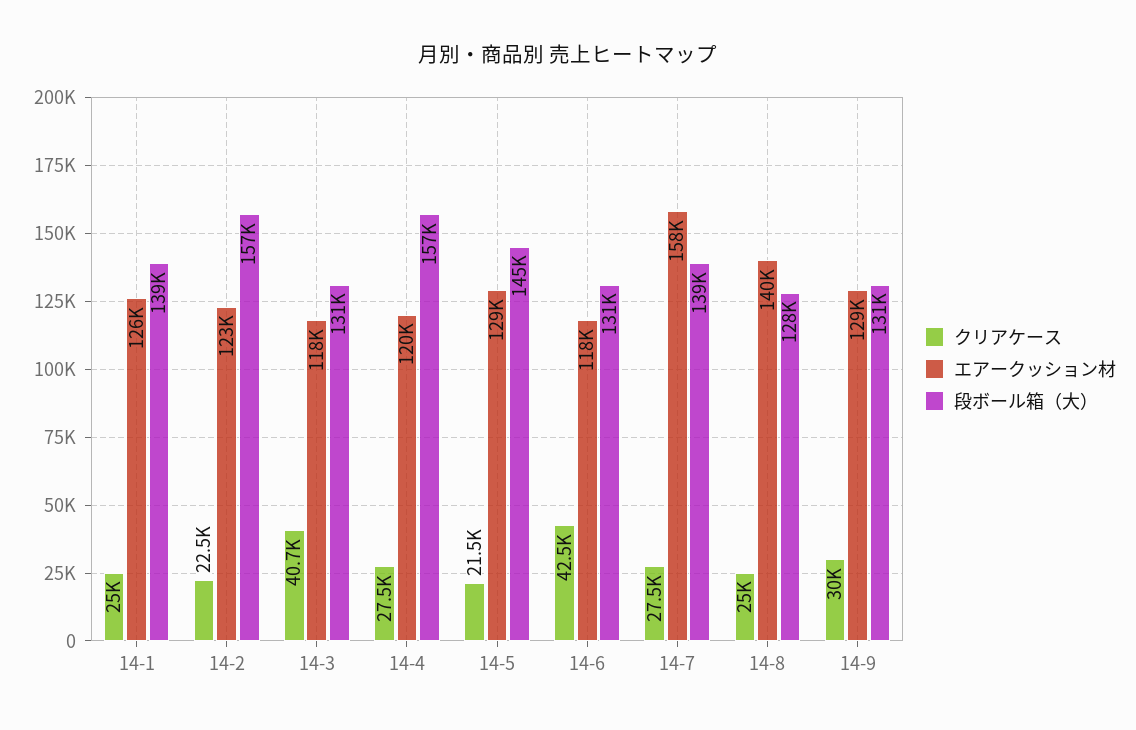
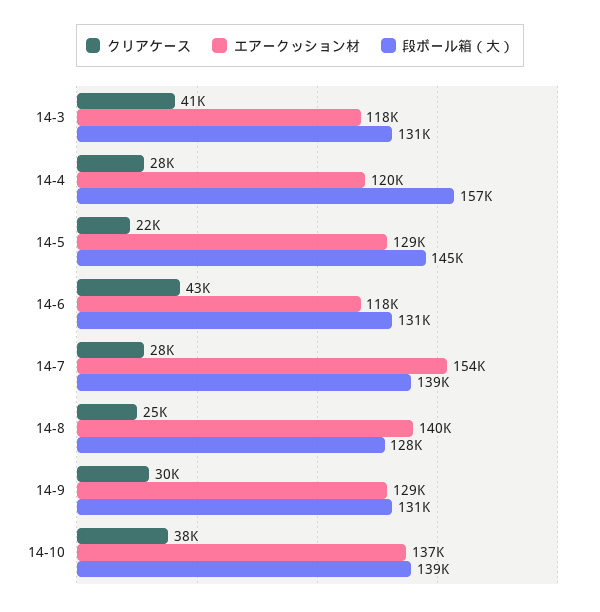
クリアケース, 14-1: 25000 -> none
エアークッション材, 14-1: 126000 -> none
段ボール箱（大）, 14-1: 139000 -> none
クリアケース, 14-2: 22500 -> none
エアークッション材, 14-2: 123000 -> none
段ボール箱（大）, 14-2: 157000 -> none
エアークッション材, 14-7: 158000 -> 154000
クリアケース, 14-10: none -> 38000
エアークッション材, 14-10: none -> 137000
段ボール箱（大）, 14-10: none -> 139000

